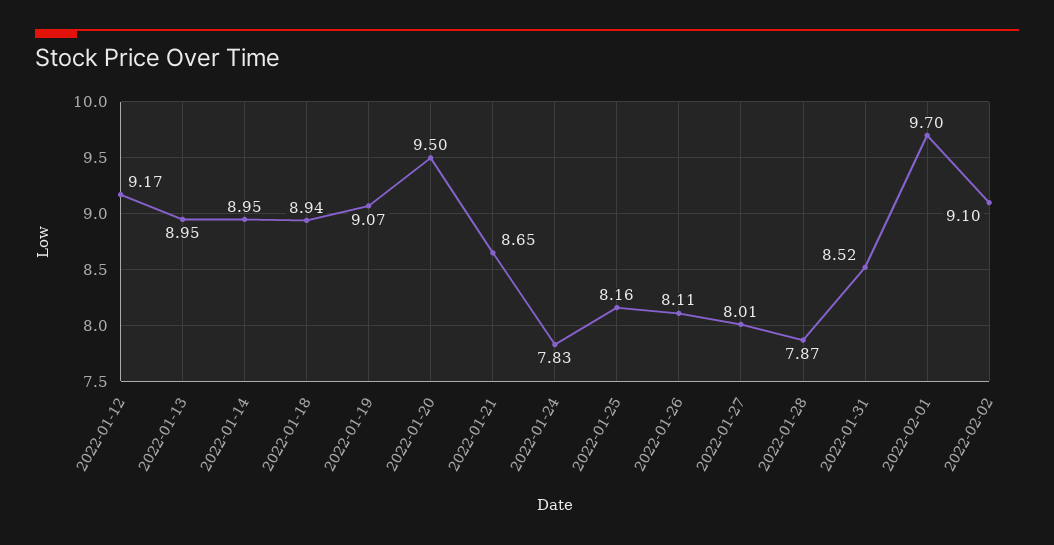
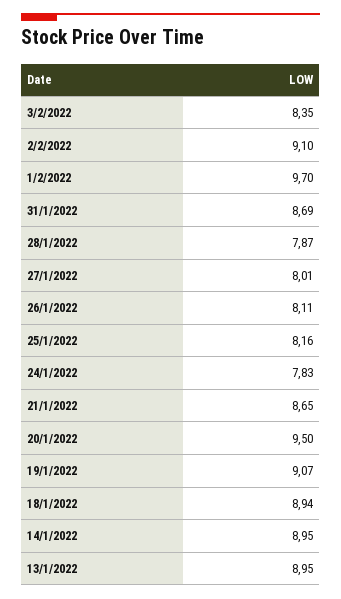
2022-01-12: 9.17 -> none
2022-01-31: 8.52 -> 8.69
3/2/2022: none -> 8.35

